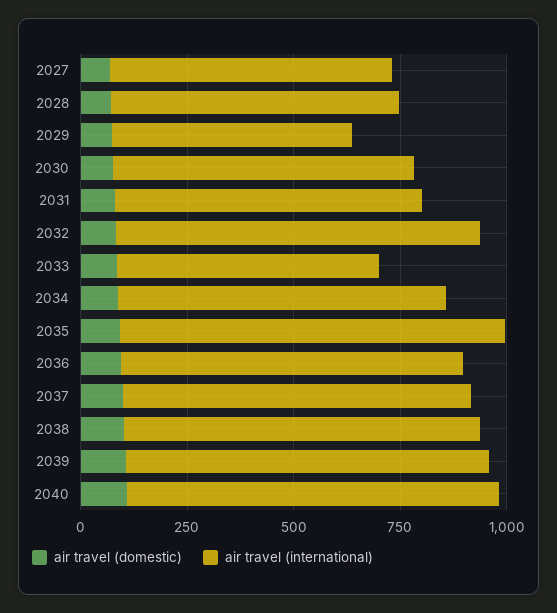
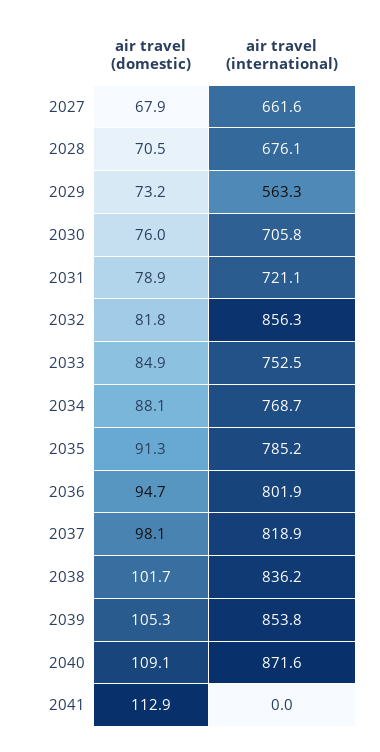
air travel (international), 2033: 600 -> 752.5
air travel (international), 2035: 900 -> 785.2
air travel (domestic), 2041: none -> 112.9
air travel (international), 2041: none -> 0

